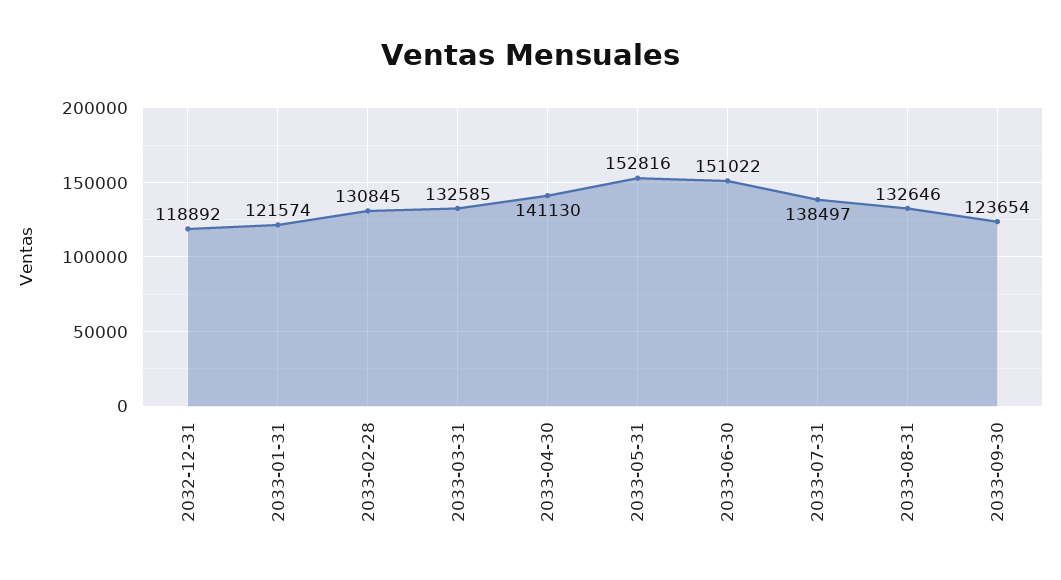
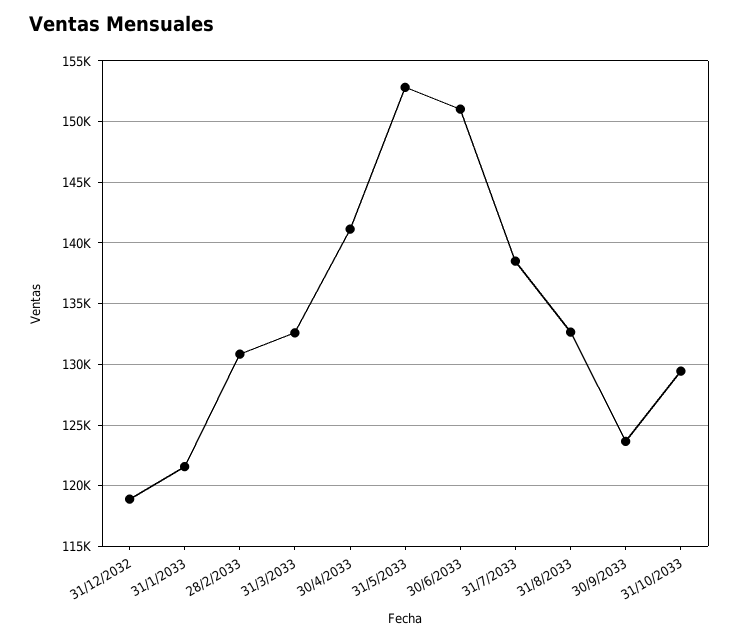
31/10/2033: none -> 129500

